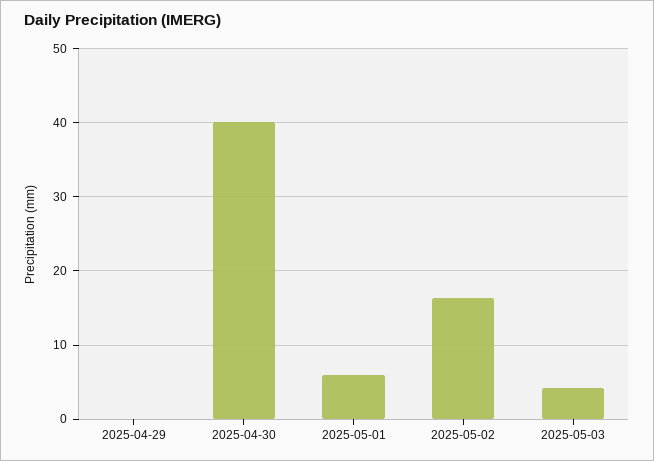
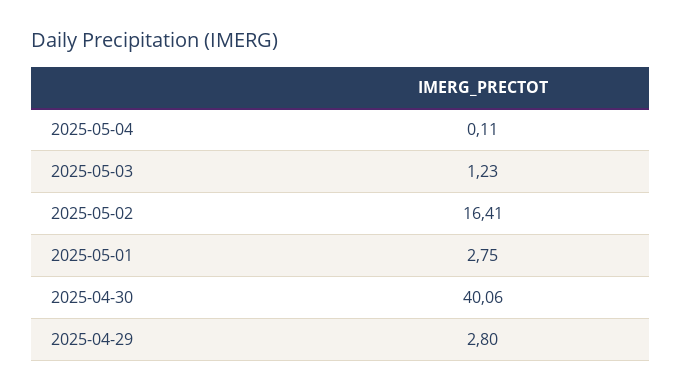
2025-04-29: 0 -> 2.8
2025-05-01: 6 -> 2.75
2025-05-03: 4 -> 1.23
2025-05-04: none -> 0.11

